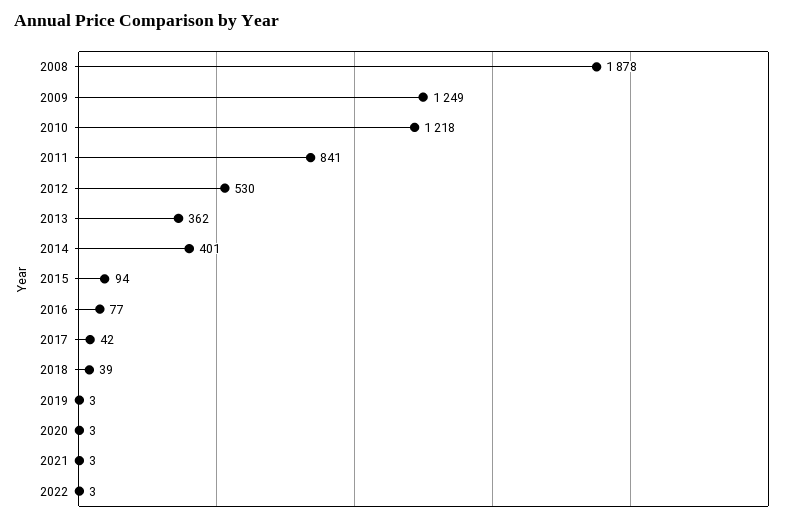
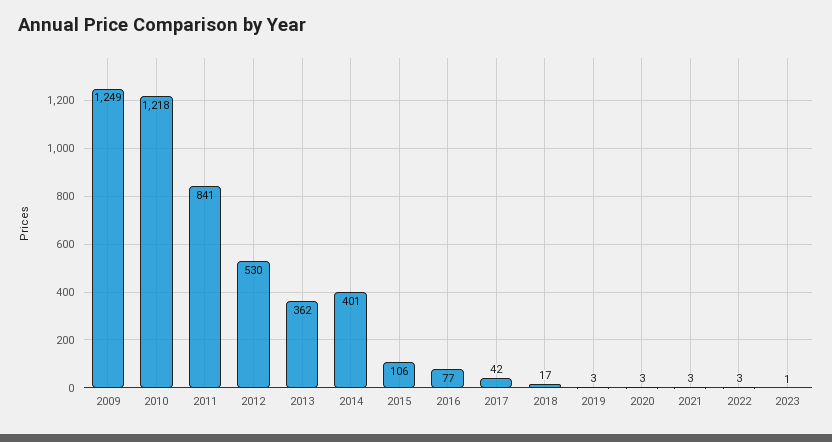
2008: 1878 -> none
2015: 94 -> 106
2018: 39 -> 17
2023: none -> 1

